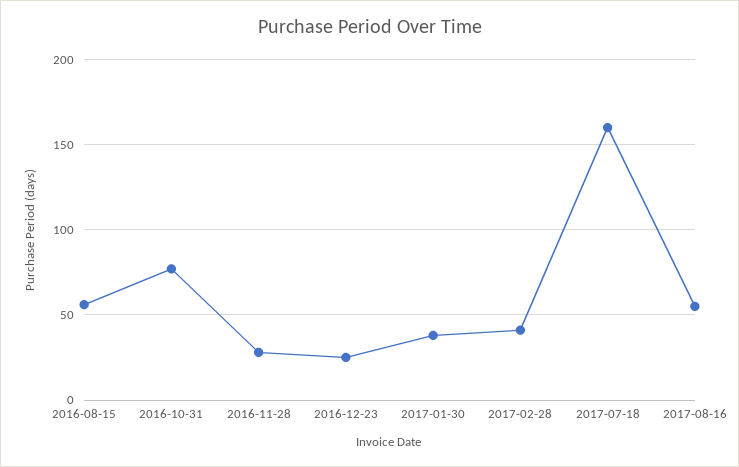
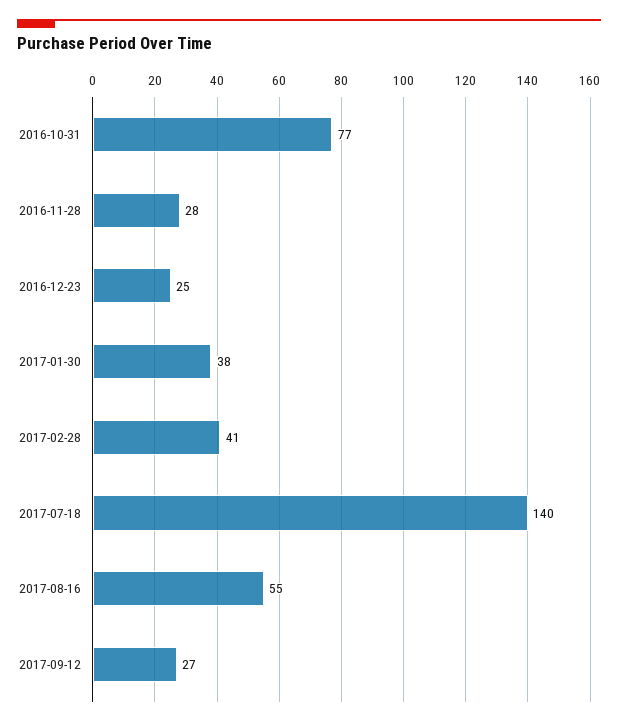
2016-08-15: 55 -> none
2017-07-18: 160 -> 140
2017-09-12: none -> 27

